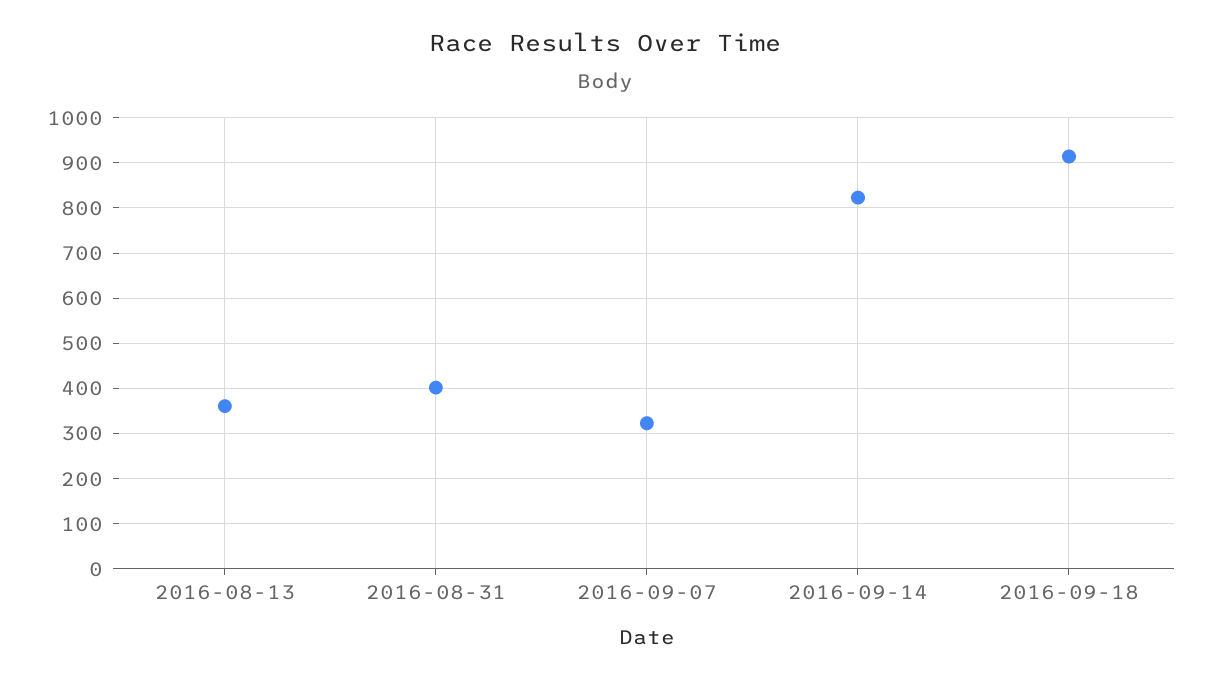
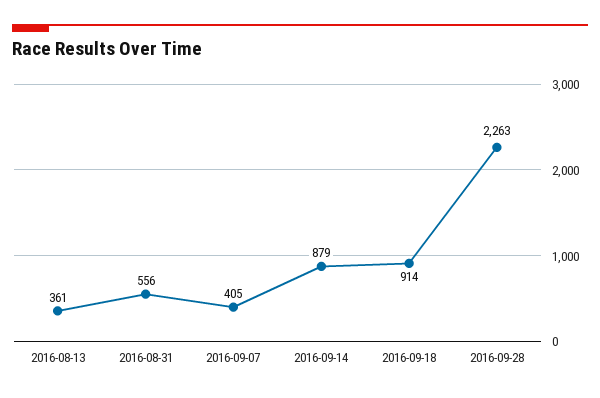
2016-08-31: 400 -> 556
2016-09-07: 320 -> 405
2016-09-14: 820 -> 879
2016-09-28: none -> 2263

